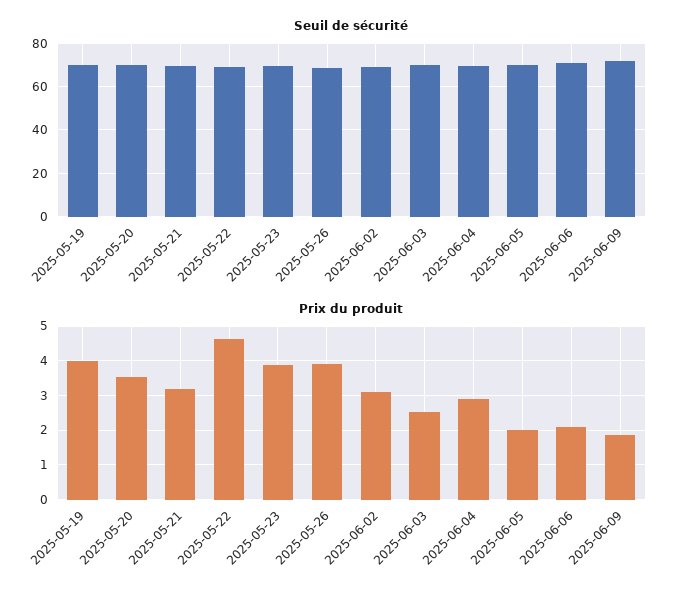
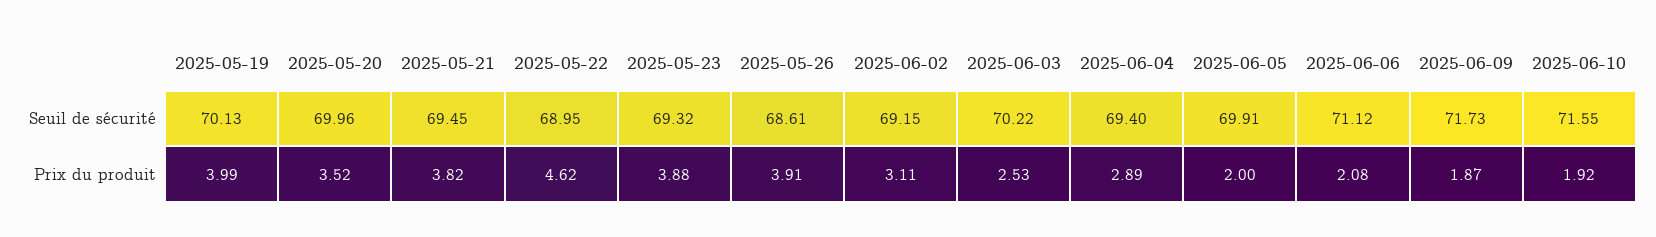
Prix du produit, 2025-05-21: 3.2 -> 3.82
Seuil de sécurité, 2025-06-10: none -> 71.55
Prix du produit, 2025-06-10: none -> 1.92

